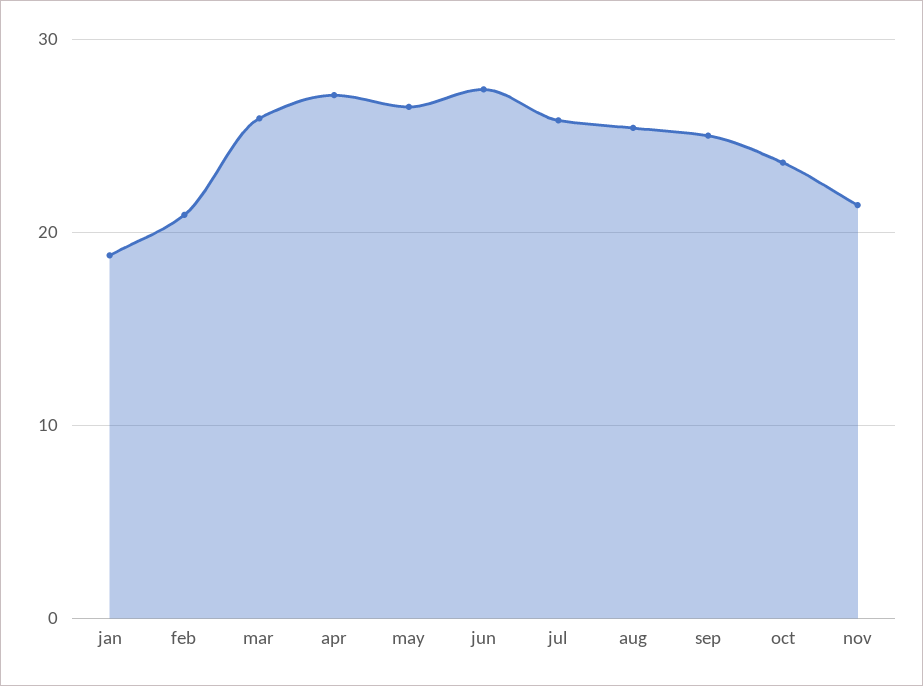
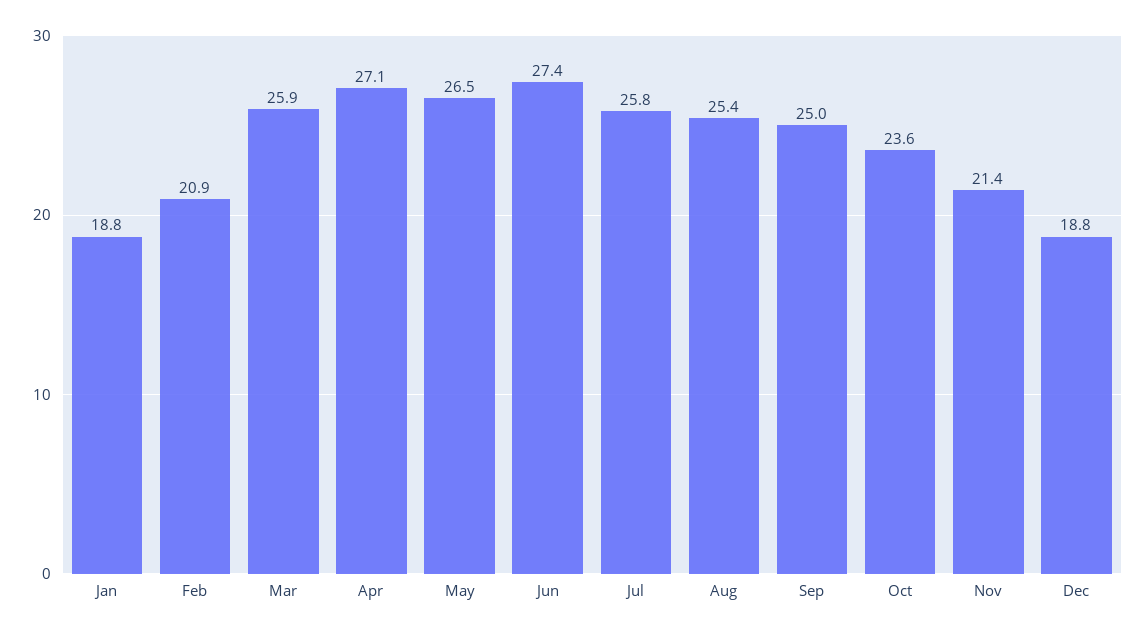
Dec: none -> 18.8

